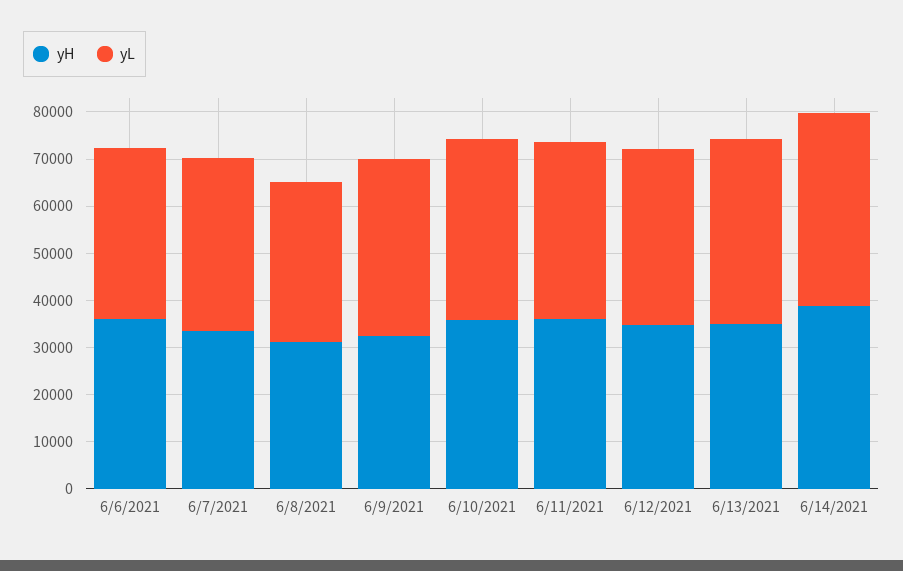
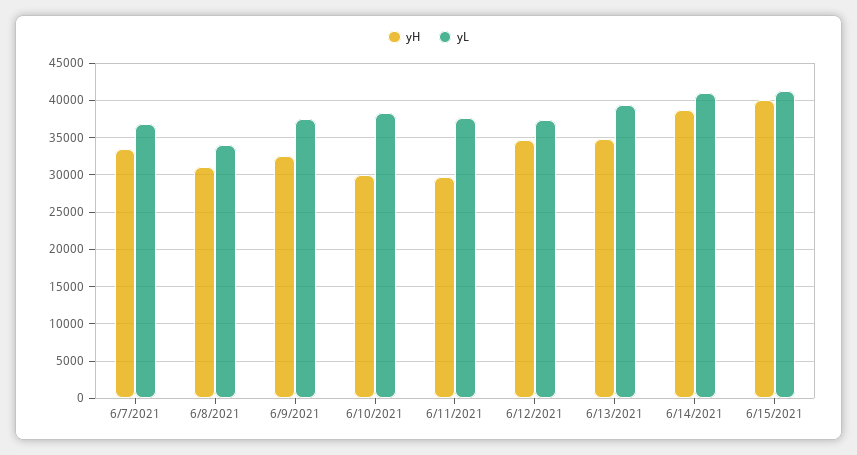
yH, 6/6/2021: 36000 -> none
yL, 6/6/2021: 36000 -> none
yH, 6/10/2021: 36000 -> 30000
yH, 6/11/2021: 36000 -> 30000
yH, 6/15/2021: none -> 40000
yL, 6/15/2021: none -> 41000

